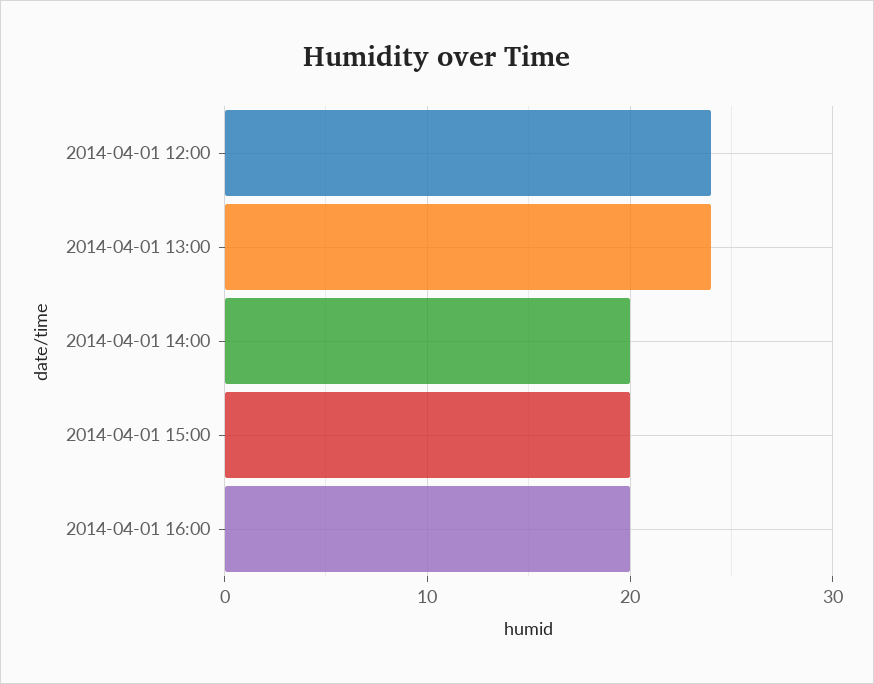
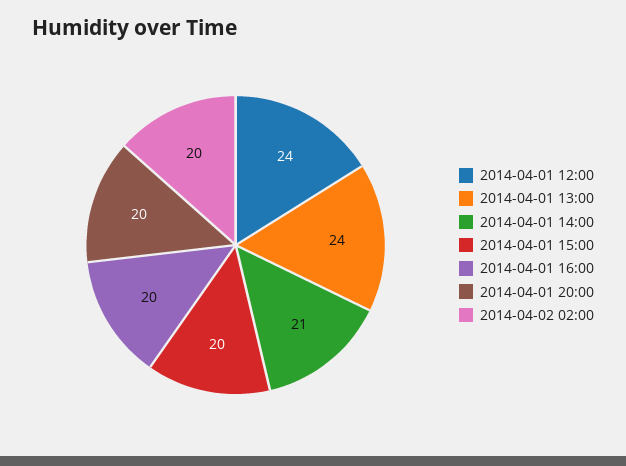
2014-04-01 14:00: 20 -> 21
2014-04-01 20:00: none -> 20
2014-04-02 02:00: none -> 20

